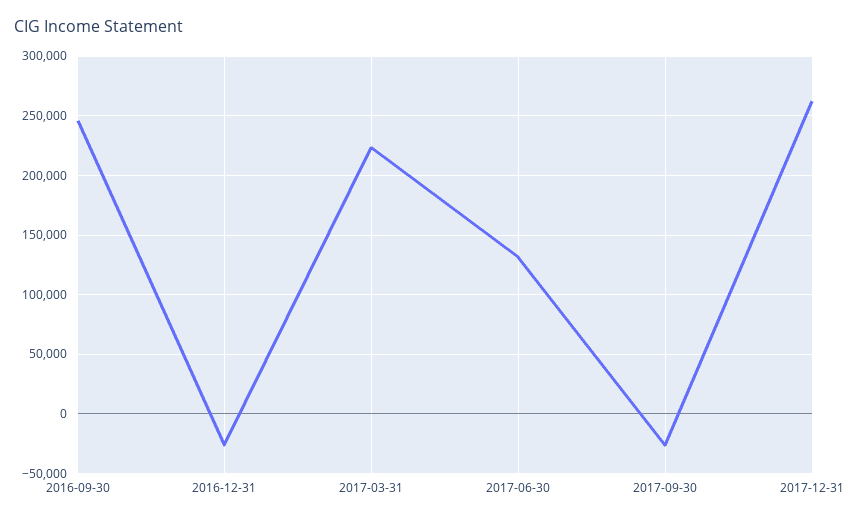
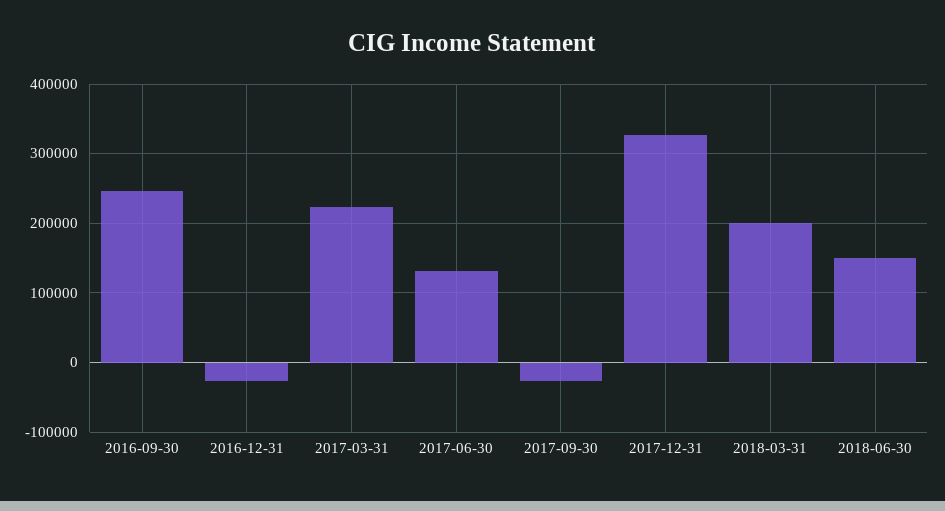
2017-12-31: 260000 -> 330000
2018-03-31: none -> 200000
2018-06-30: none -> 150000

